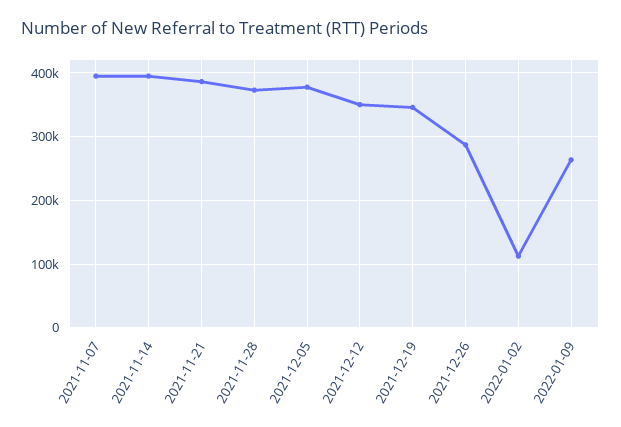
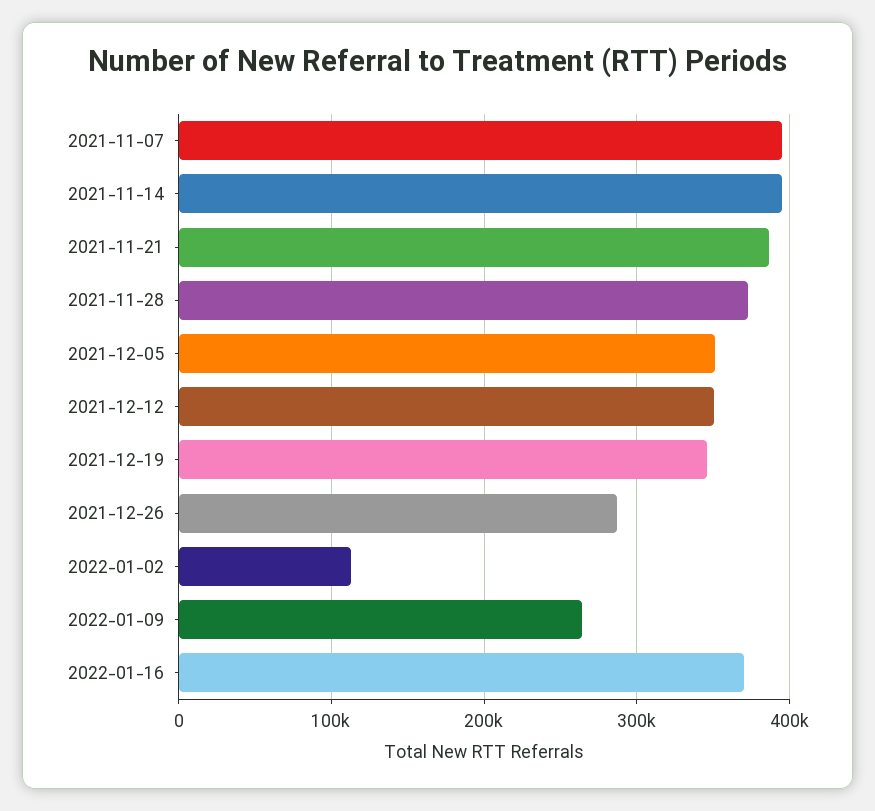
2021-12-05: 380000 -> 350000
2022-01-16: none -> 370000

